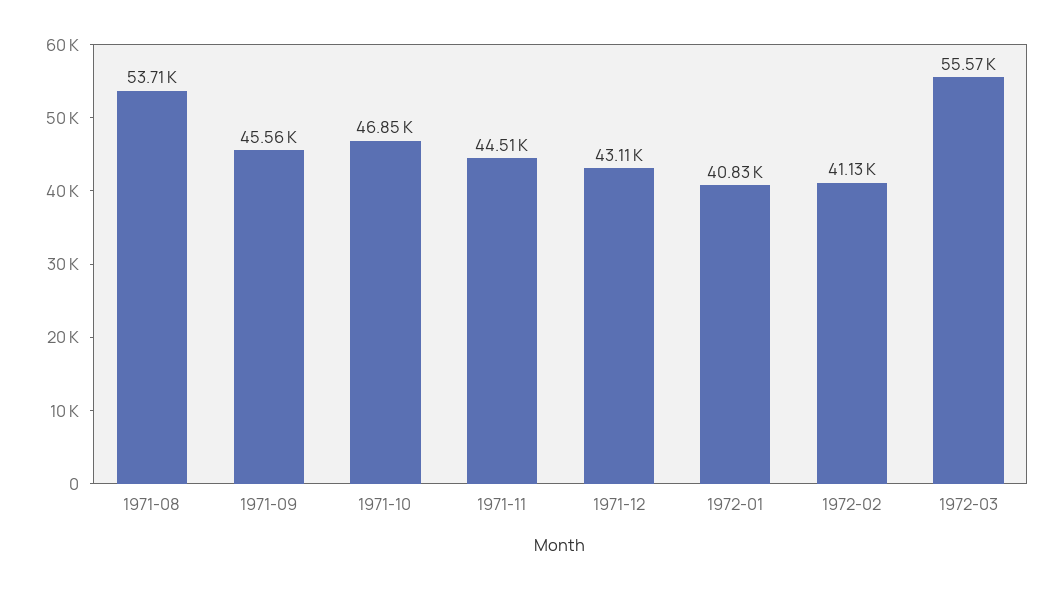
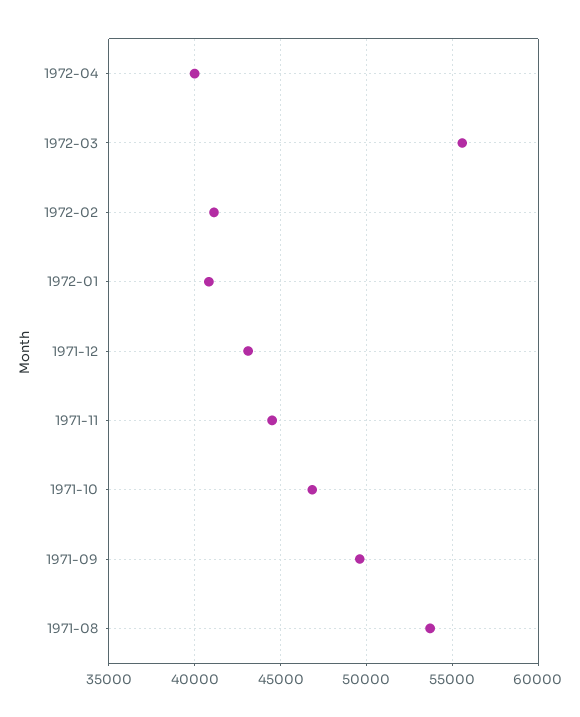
1971-09: 45560 -> 49500
1972-04: none -> 40000

